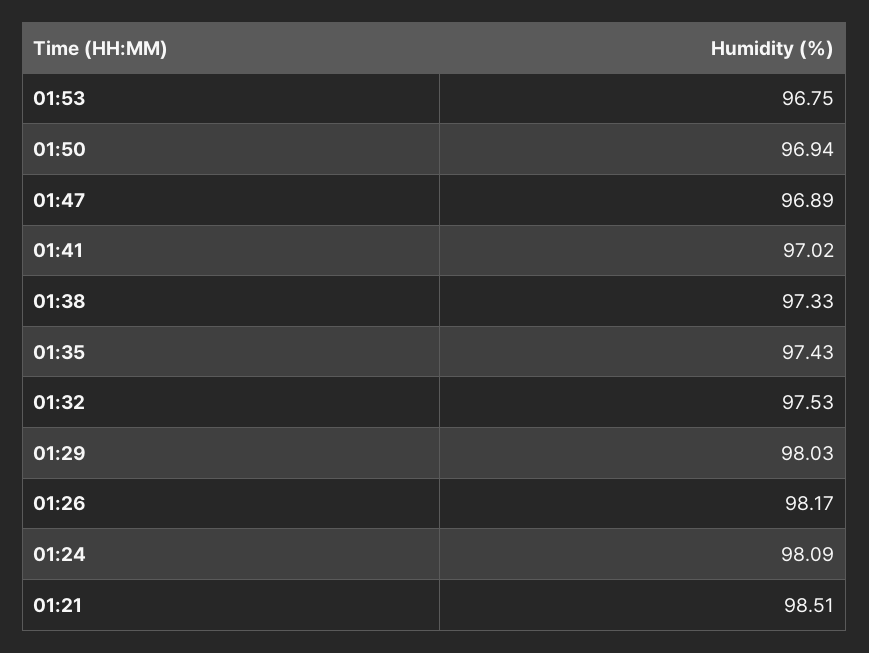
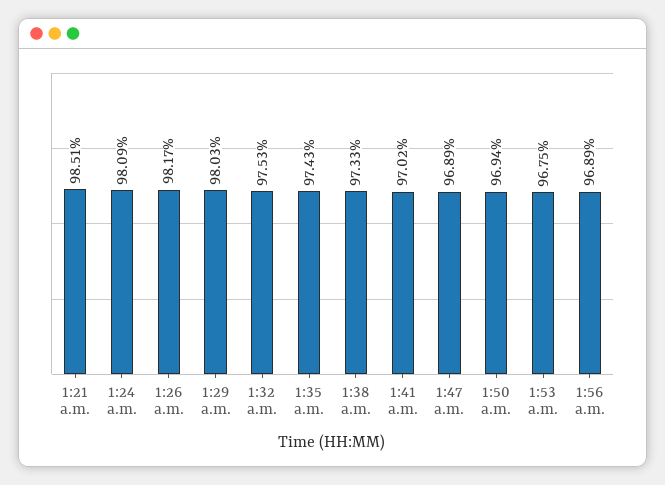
1:56 a.m.: none -> 96.89

